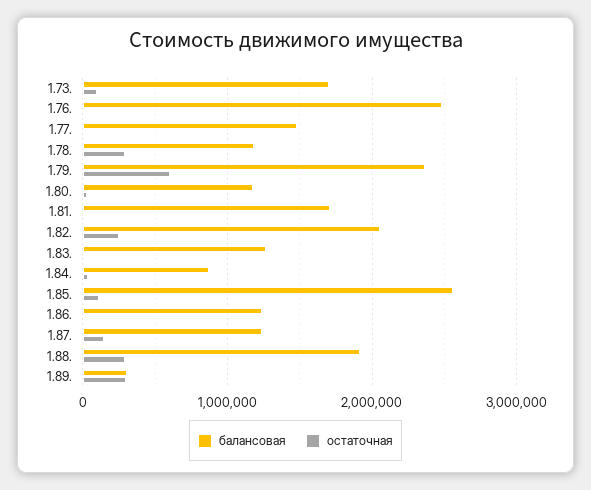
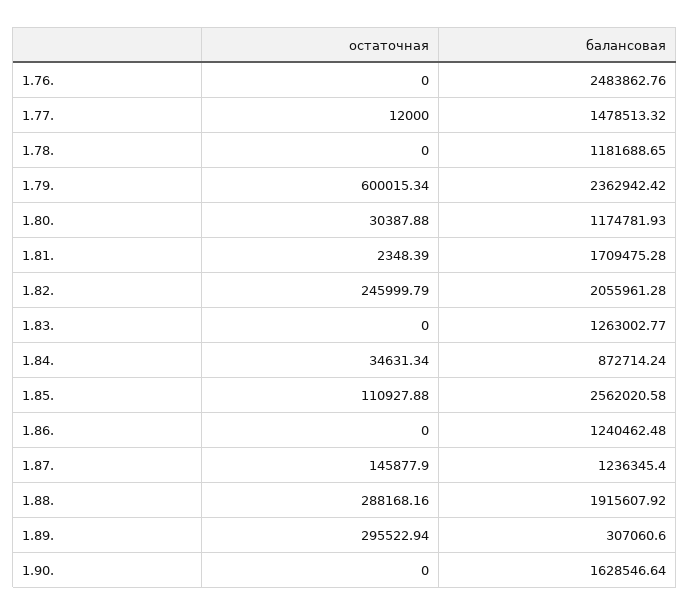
балансовая, 1.73.: 1700000 -> none
остаточная, 1.73.: 100000 -> none
остаточная, 1.78.: 300000 -> 0
остаточная, 1.90.: none -> 0
балансовая, 1.90.: none -> 1628546.64

